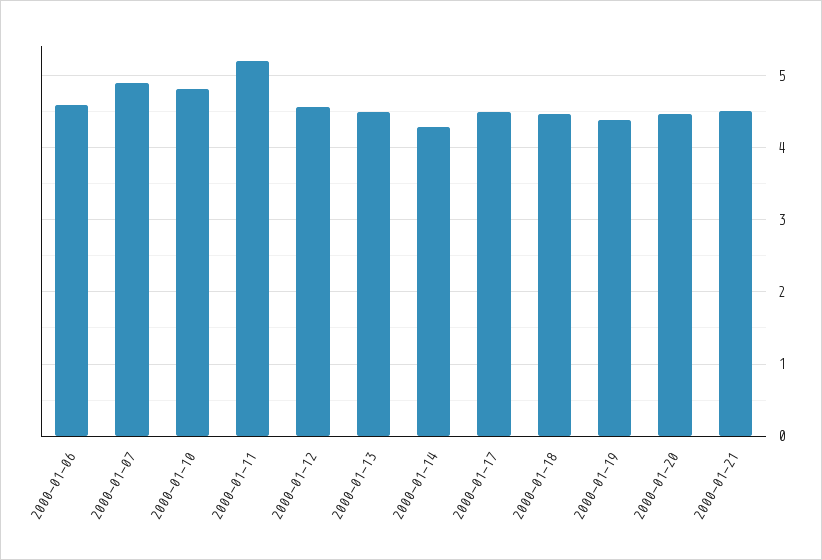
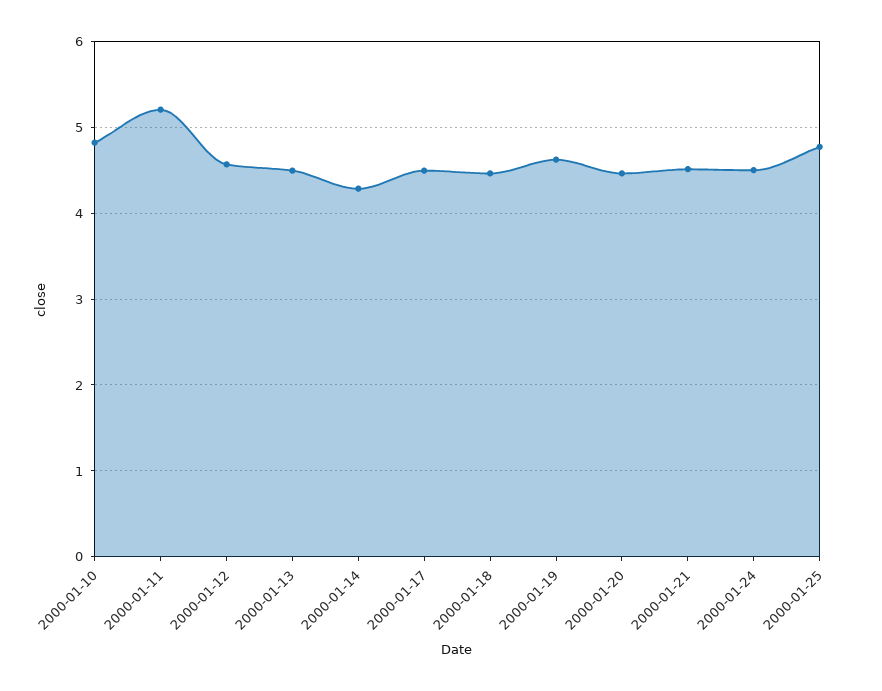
2000-01-06: 4.6 -> none
2000-01-07: 4.9 -> none
2000-01-19: 4.4 -> 4.6
2000-01-24: none -> 4.5
2000-01-25: none -> 4.8

